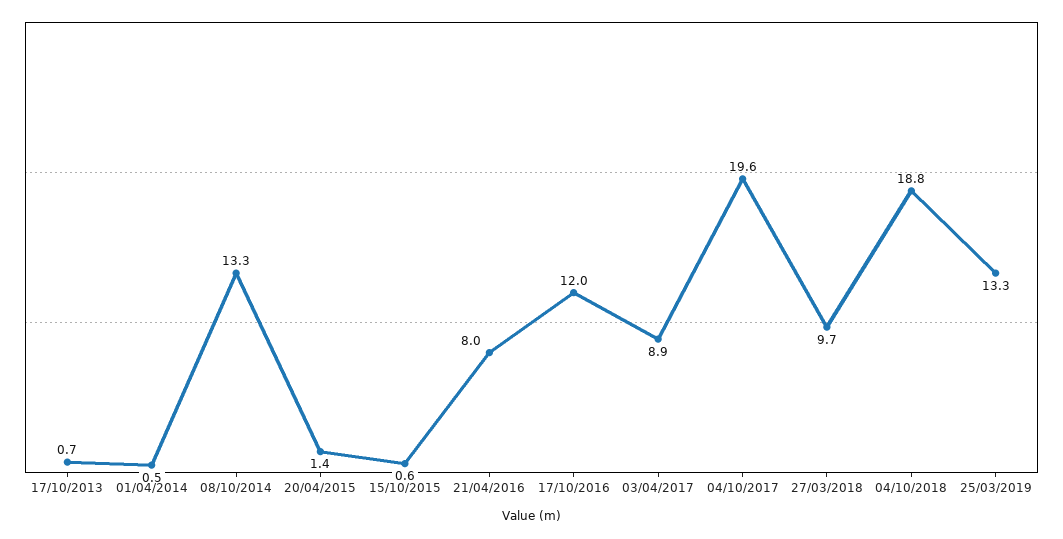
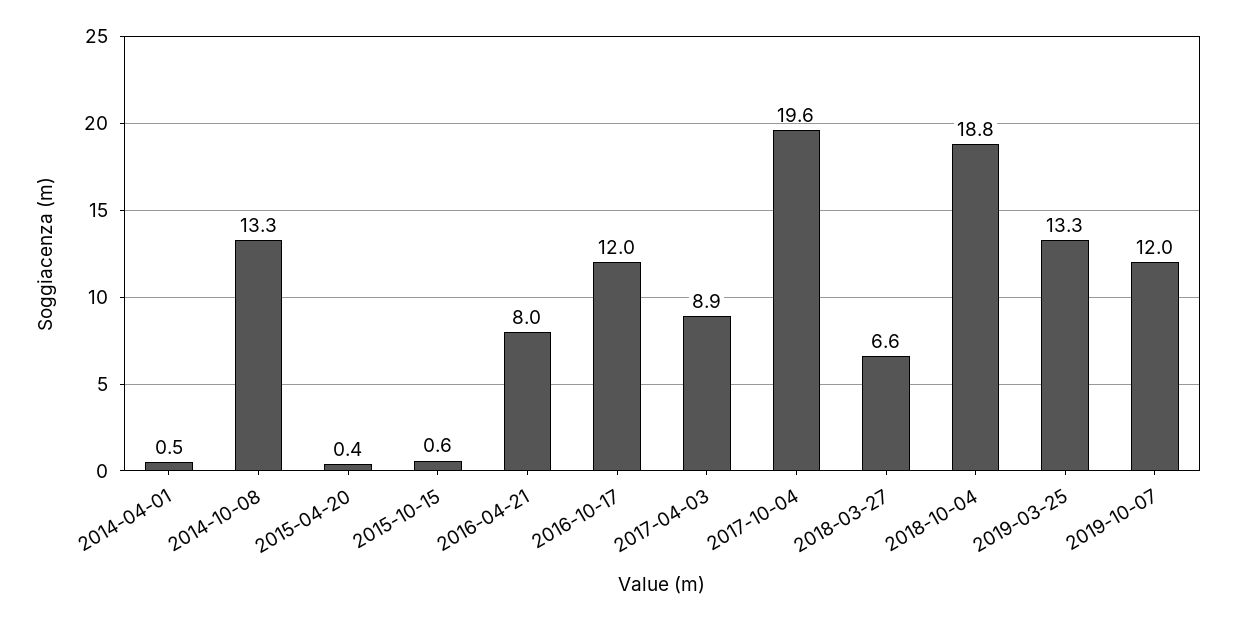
17/10/2013: 0.7 -> none
20/04/2015: 1.4 -> 0.4
27/03/2018: 9.7 -> 6.6
2019-10-07: none -> 12

